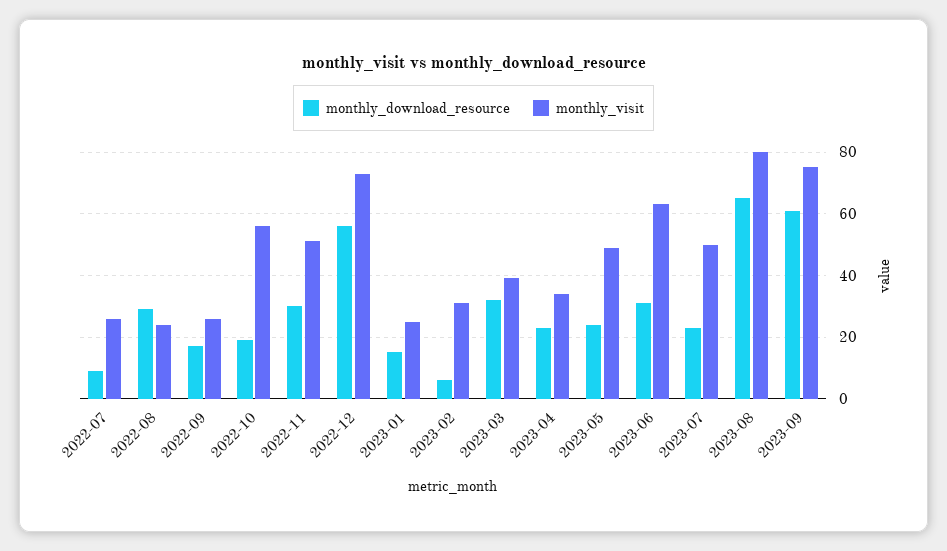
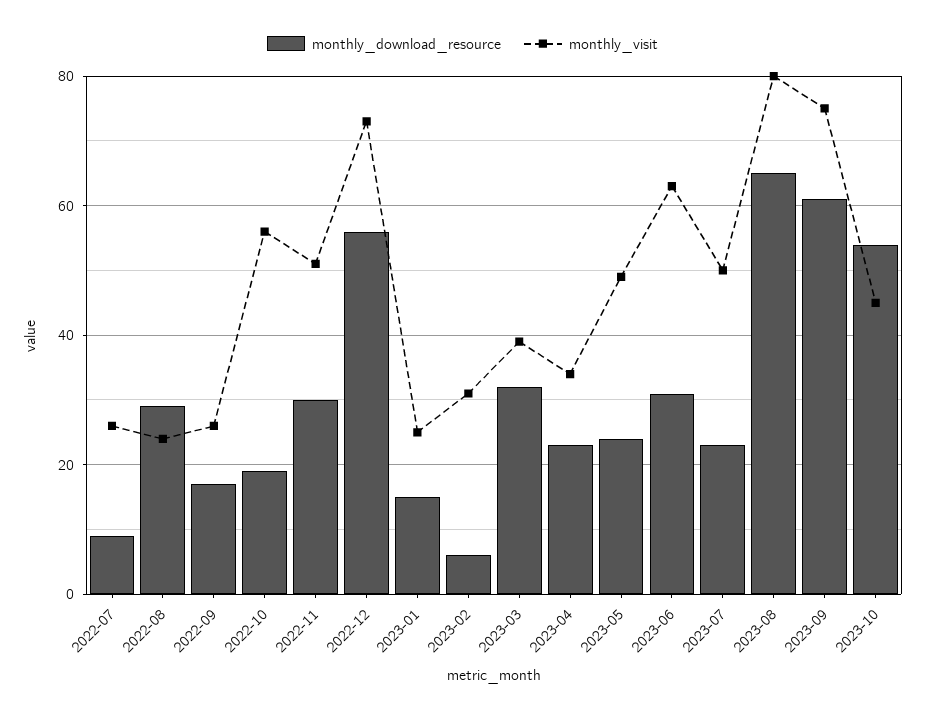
monthly_download_resource, 2023-10: none -> 55
monthly_visit, 2023-10: none -> 45

